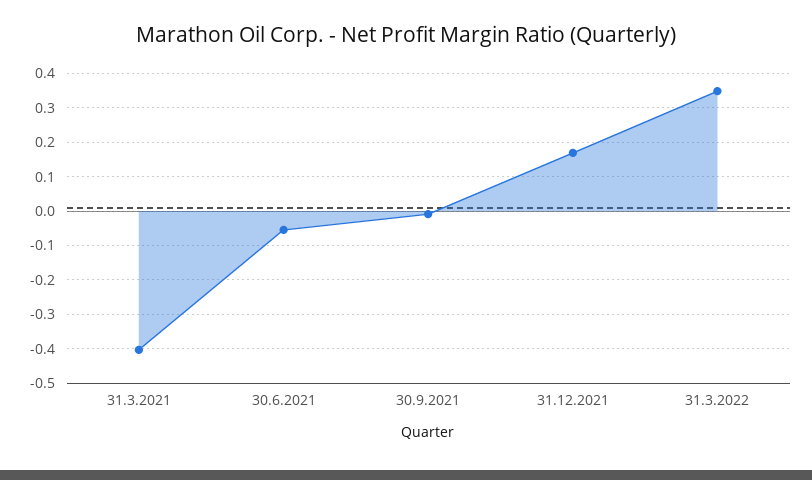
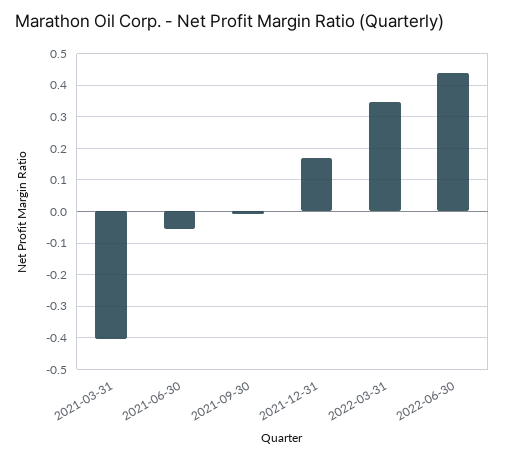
2022-06-30: none -> 0.44

